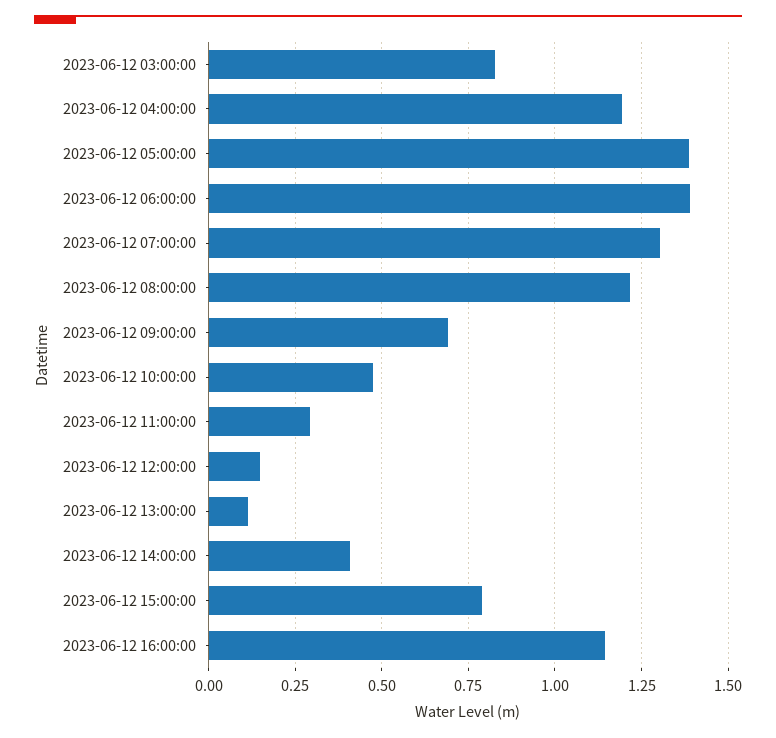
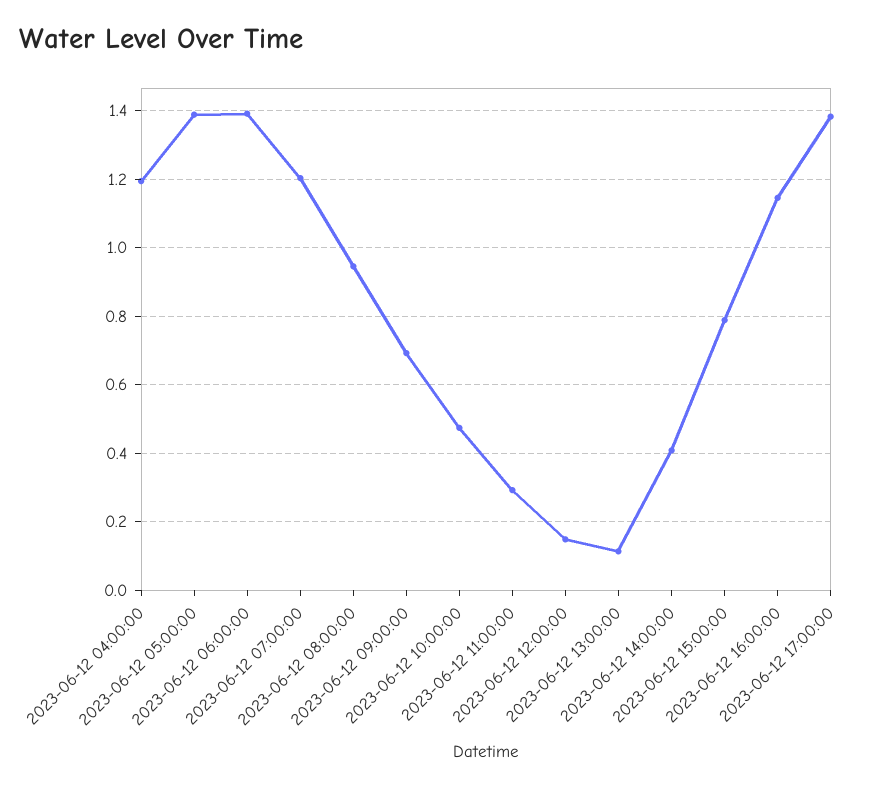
2023-06-12 03:00:00: 0.825 -> none
2023-06-12 07:00:00: 1.3 -> 1.2
2023-06-12 08:00:00: 1.225 -> 0.94
2023-06-12 17:00:00: none -> 1.38

